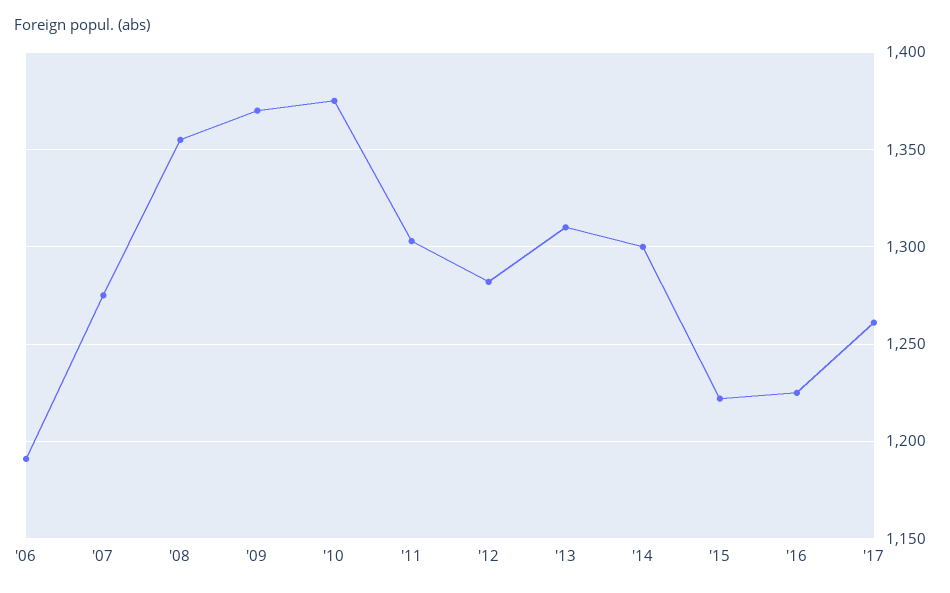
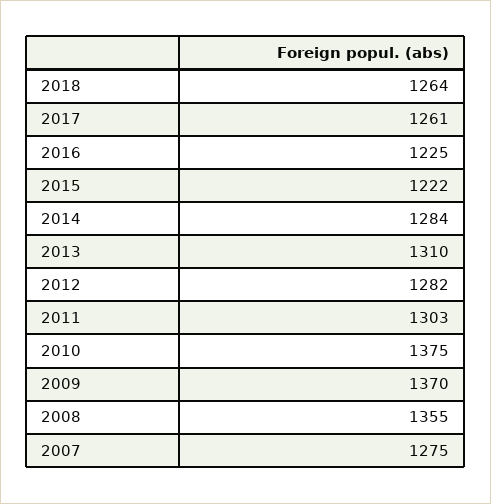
'06: 1190 -> none
'14: 1300 -> 1284
2018: none -> 1264

